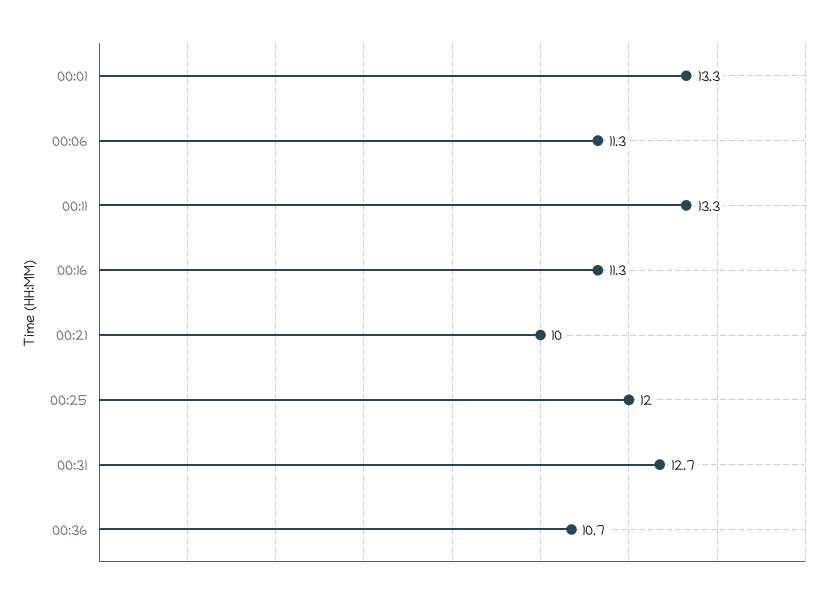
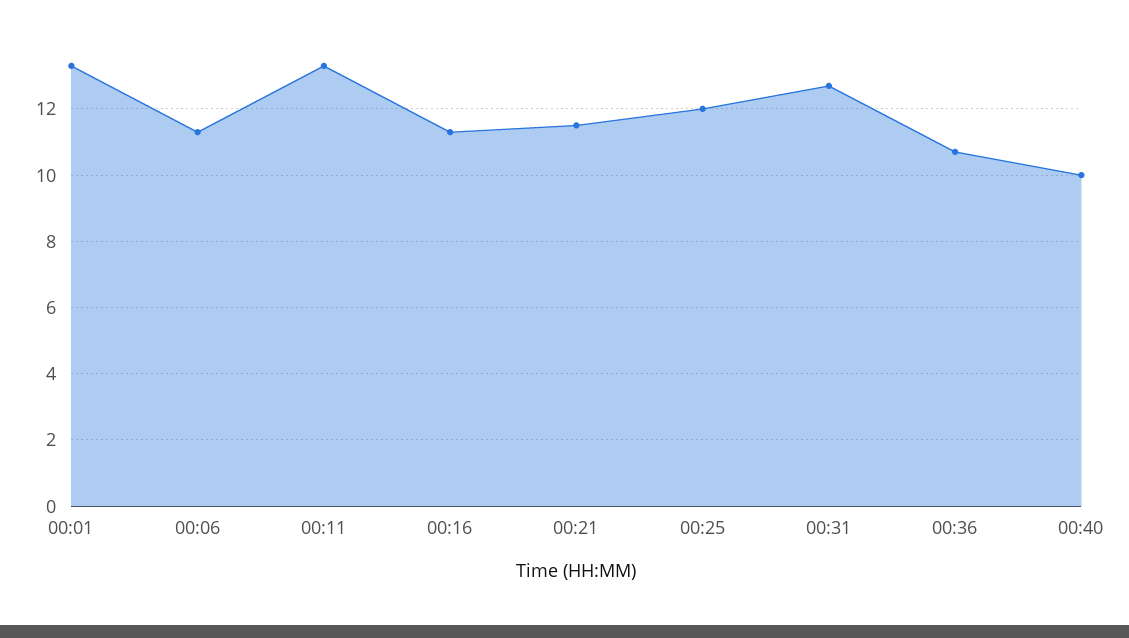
00:21: 10 -> 11.5
00:40: none -> 10

